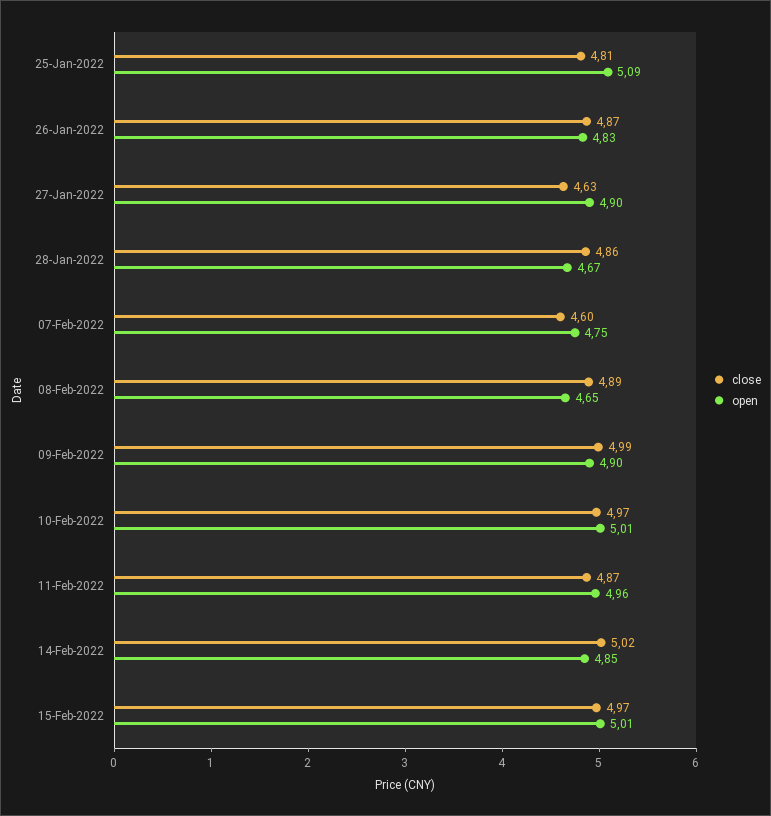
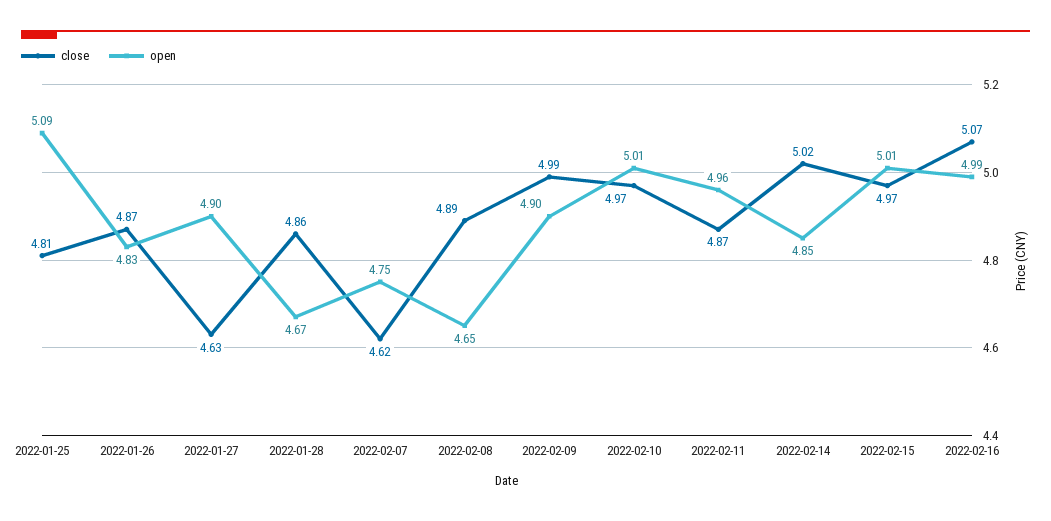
close, 07-Feb-2022: 4.6 -> 4.62
close, 2022-02-16: none -> 5.07
open, 2022-02-16: none -> 4.99

